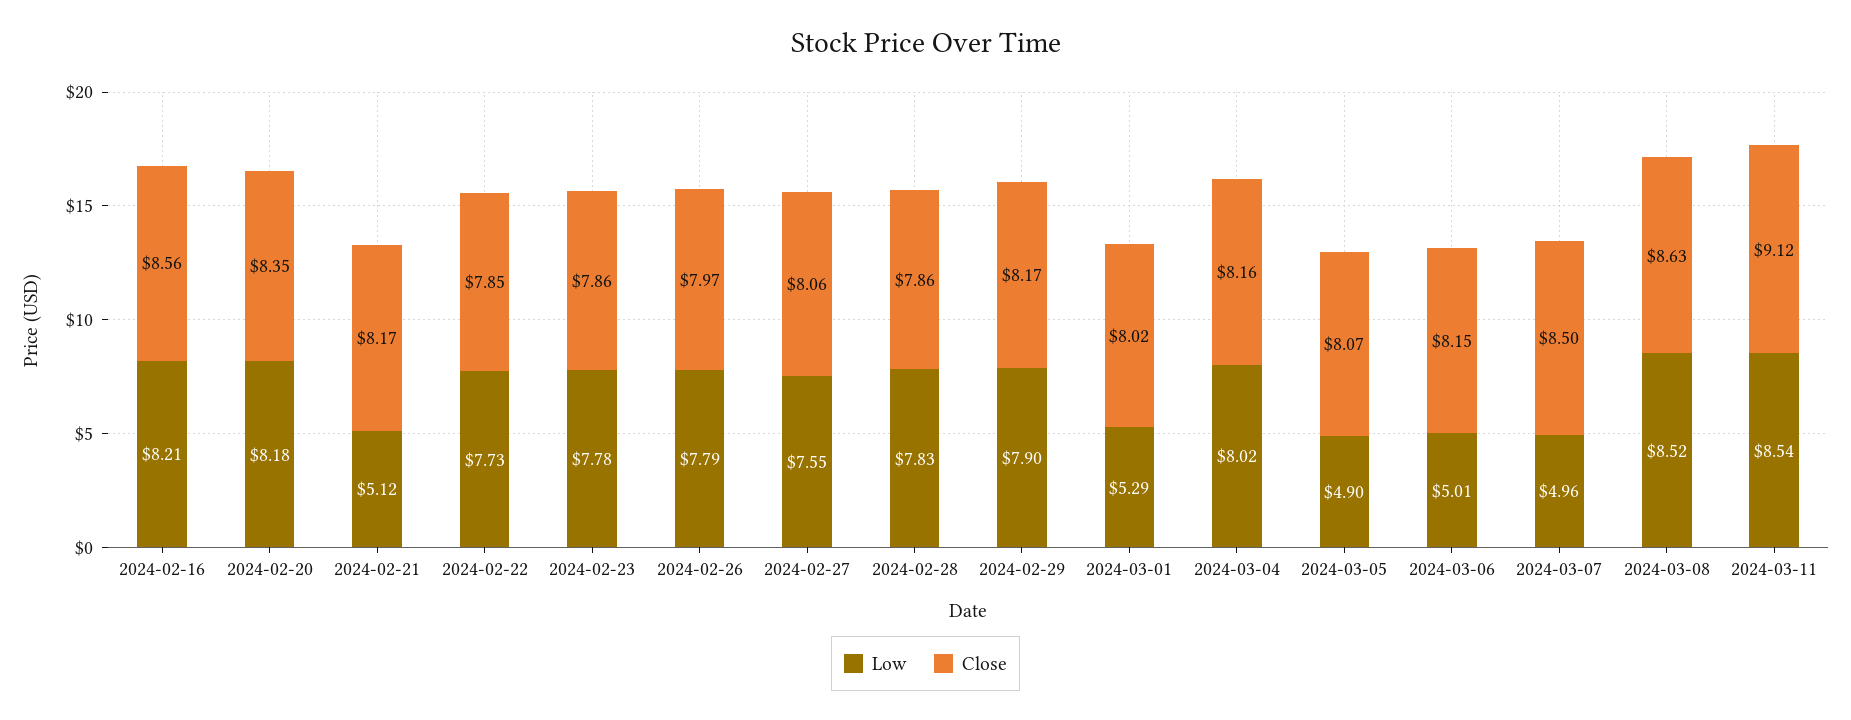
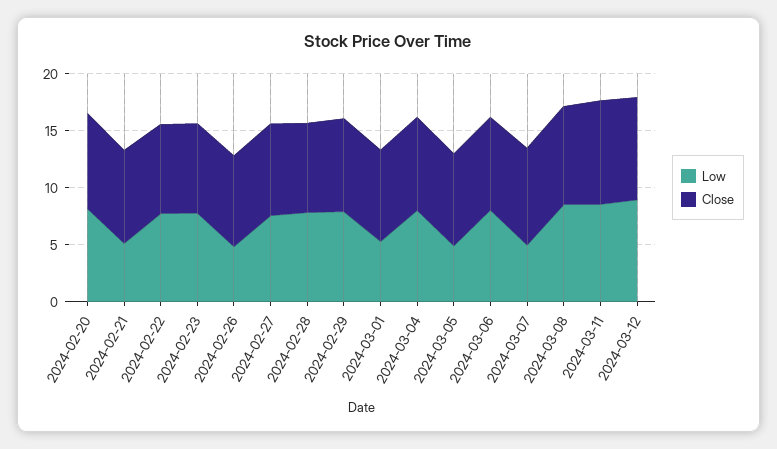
Low, 2024-02-16: 8.21 -> none
Close, 2024-02-16: 8.56 -> none
Low, 2024-02-26: 7.79 -> 5
Low, 2024-03-06: 5.01 -> 8
Low, 2024-03-12: none -> 9
Close, 2024-03-12: none -> 9

